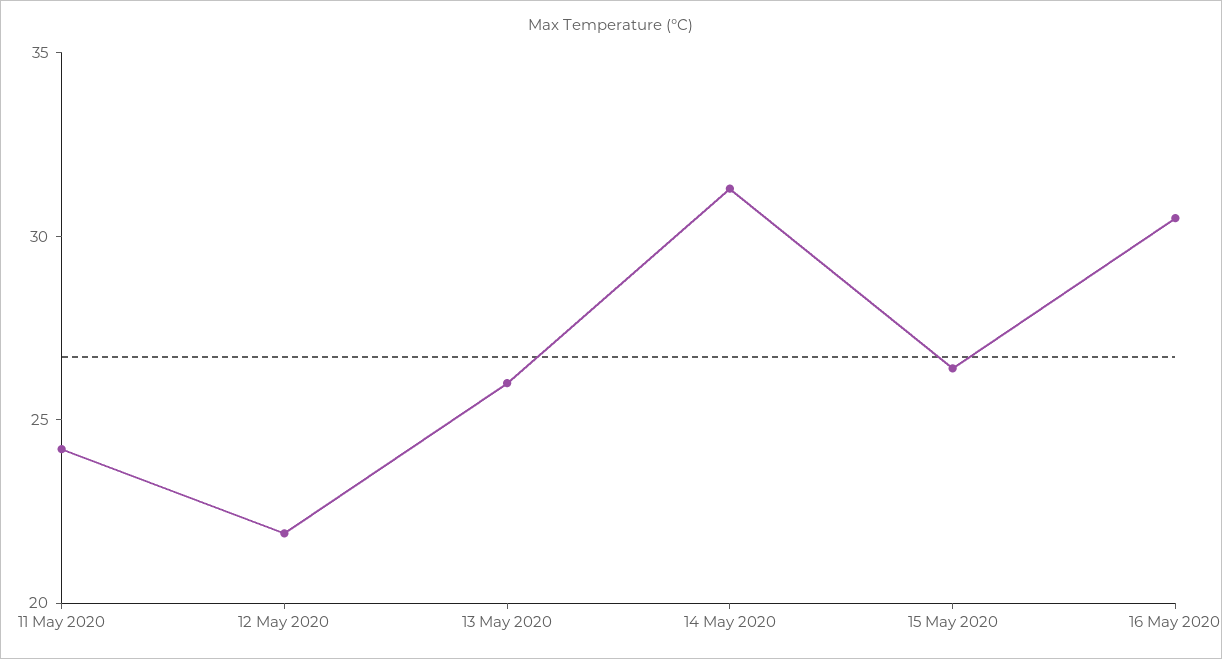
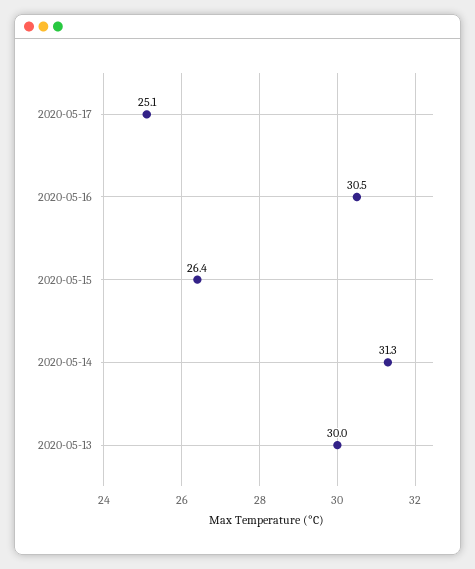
11 May 2020: 24 -> none
12 May 2020: 22 -> none
13 May 2020: 26 -> 30
2020-05-17: none -> 25.1

